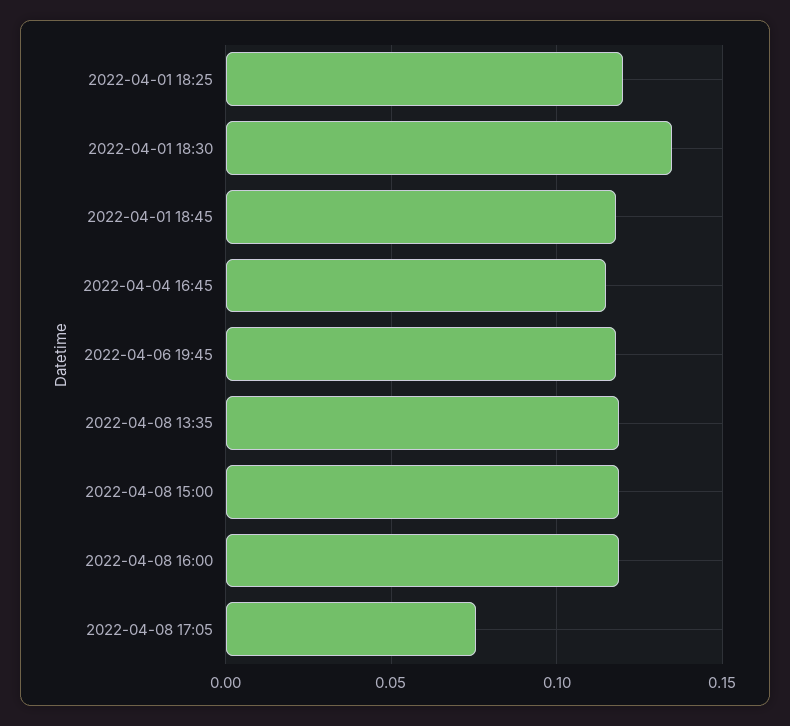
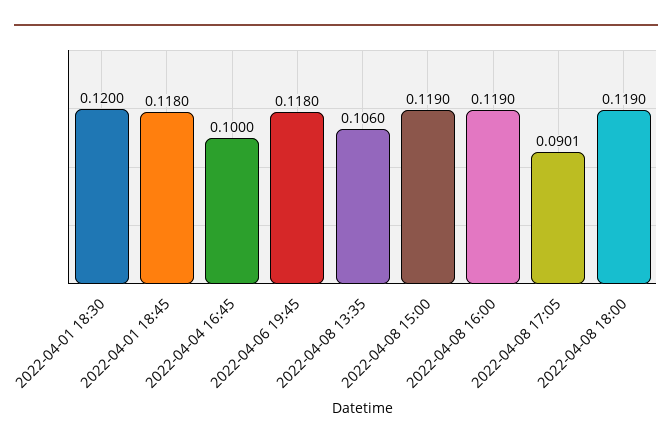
2022-04-01 18:25: 0.12 -> none
2022-04-01 18:30: 0.135 -> 0.12
2022-04-04 16:45: 0.115 -> 0.1
2022-04-08 13:35: 0.12 -> 0.106
2022-04-08 17:05: 0.075 -> 0.0901
2022-04-08 18:00: none -> 0.119

